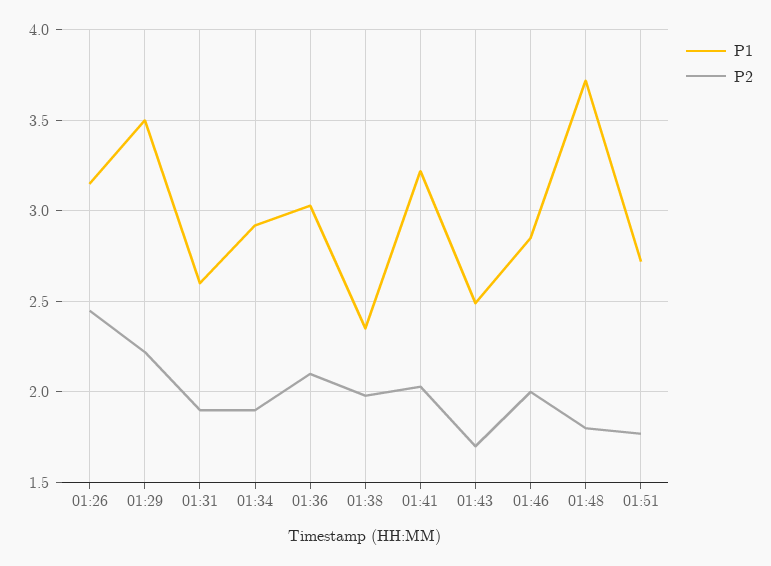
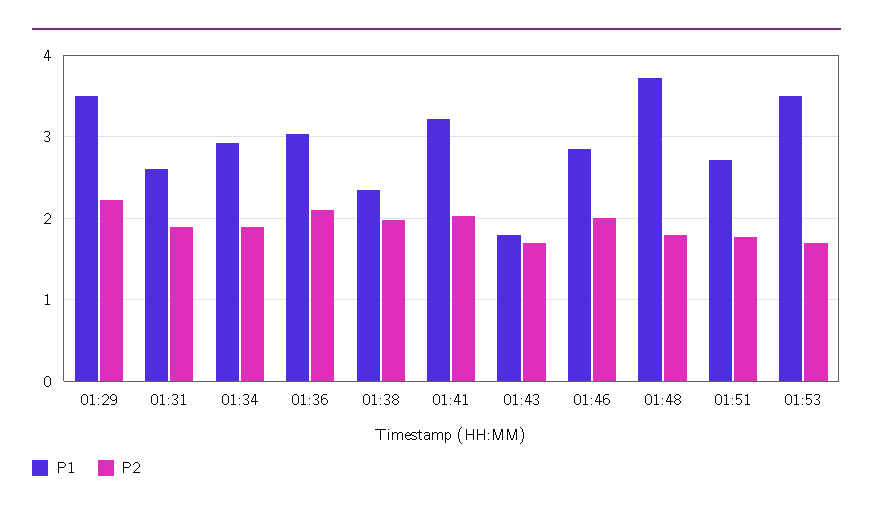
P1, 01:26: 3.15 -> none
P2, 01:26: 2.45 -> none
P1, 01:43: 2.5 -> 1.8
P1, 01:53: none -> 3.5
P2, 01:53: none -> 1.7

